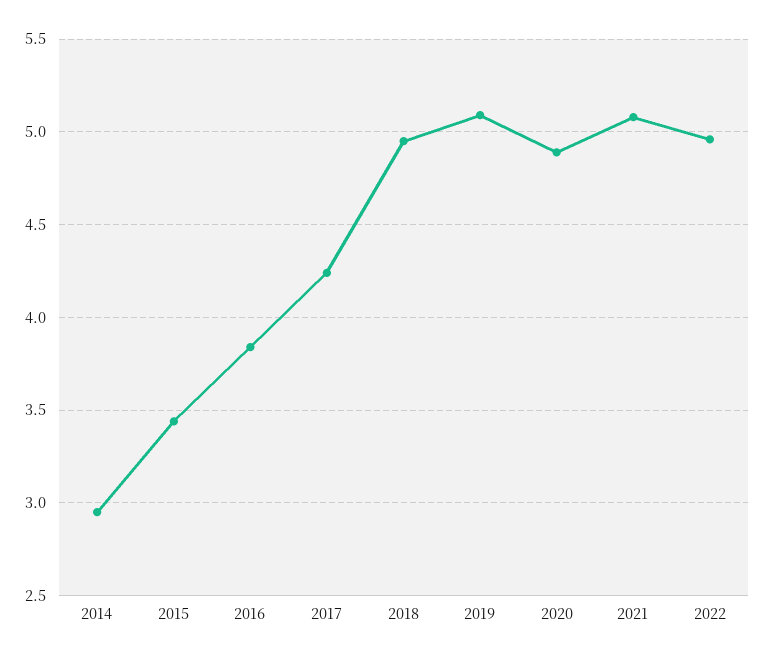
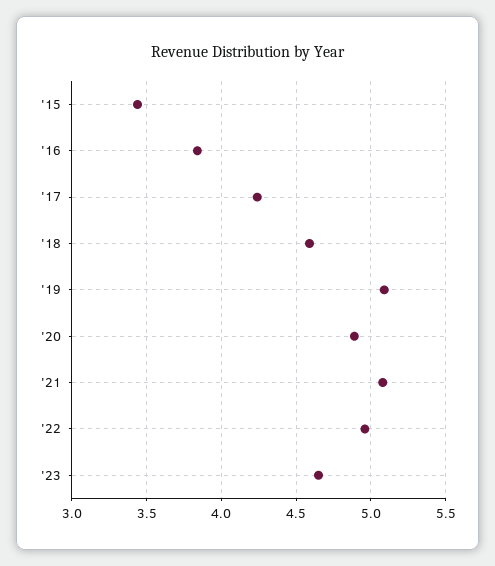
2014: 2.95 -> none
2018: 4.95 -> 4.6
'23: none -> 4.65

